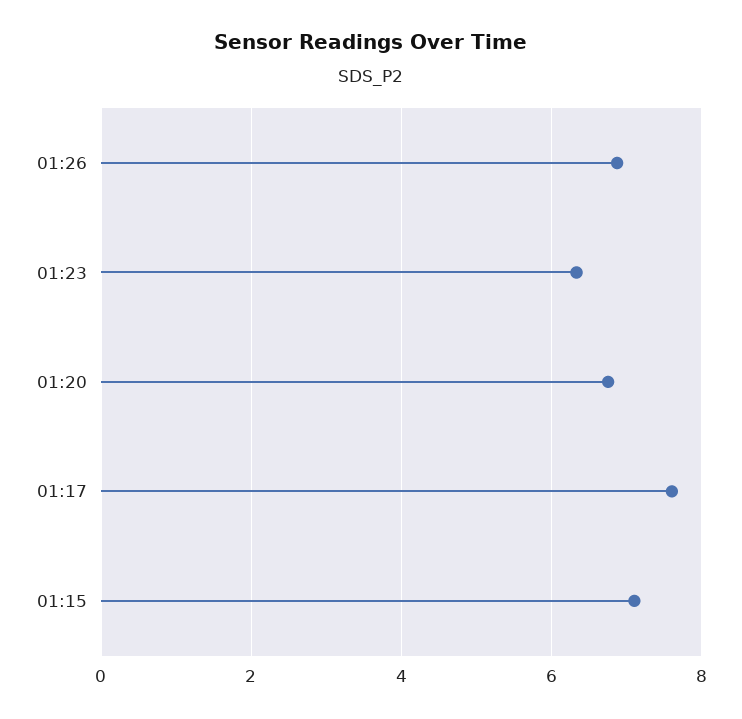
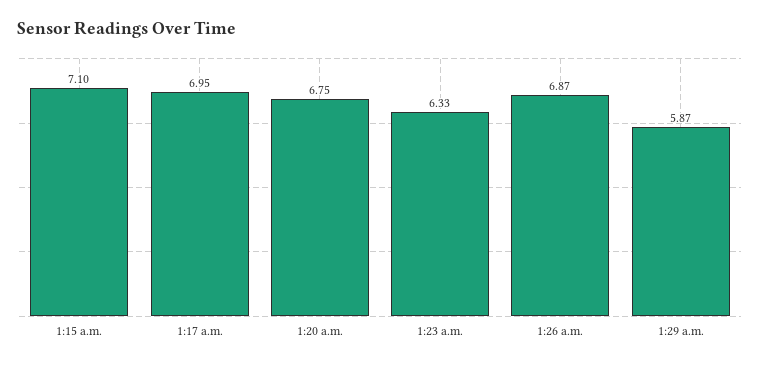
01:17: 7.6 -> 6.95
1:29 a.m.: none -> 5.87

